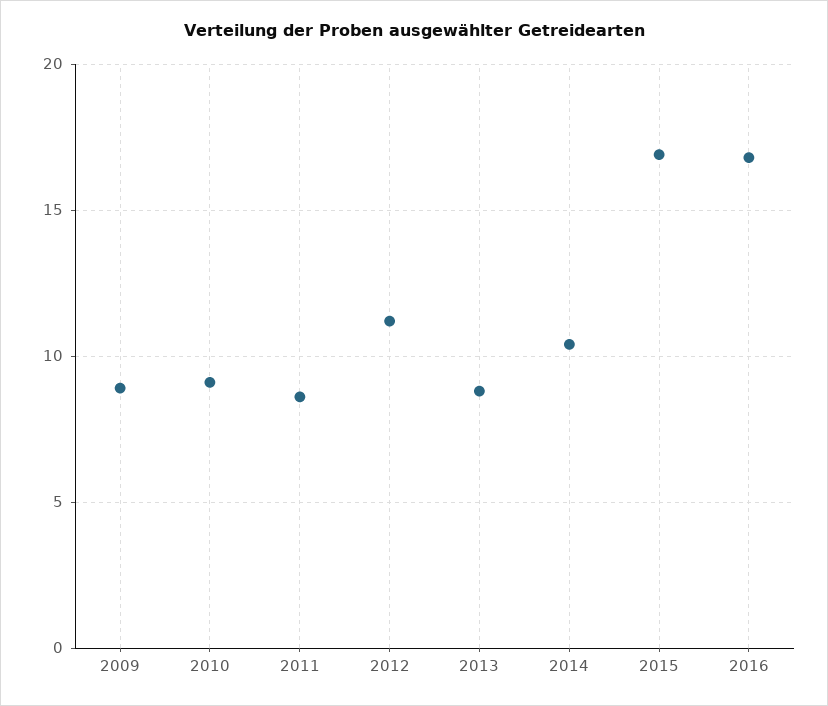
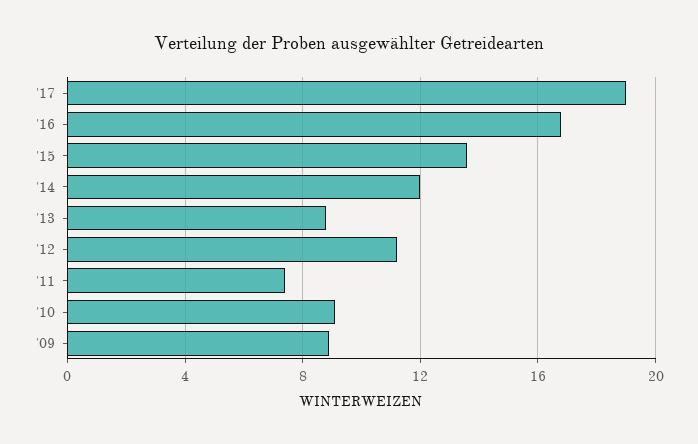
2011: 8.5 -> 7.5
2014: 10.5 -> 12
2015: 17 -> 13.5
'17: none -> 19

